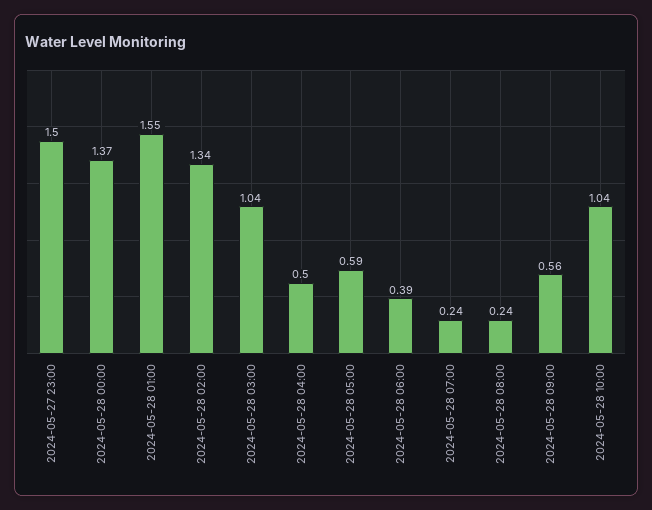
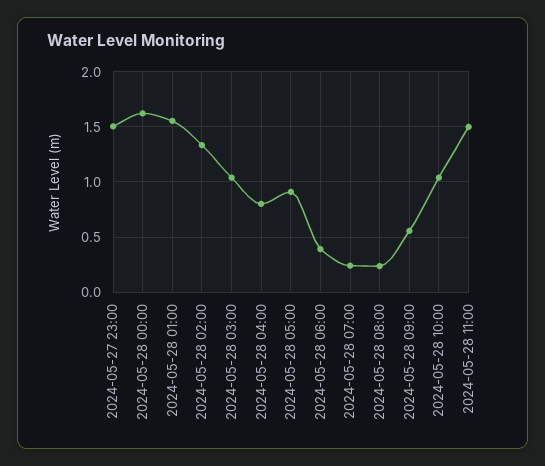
2024-05-28 00:00: 1.37 -> 1.6
2024-05-28 04:00: 0.5 -> 0.8
2024-05-28 05:00: 0.59 -> 0.9
2024-05-28 11:00: none -> 1.5

